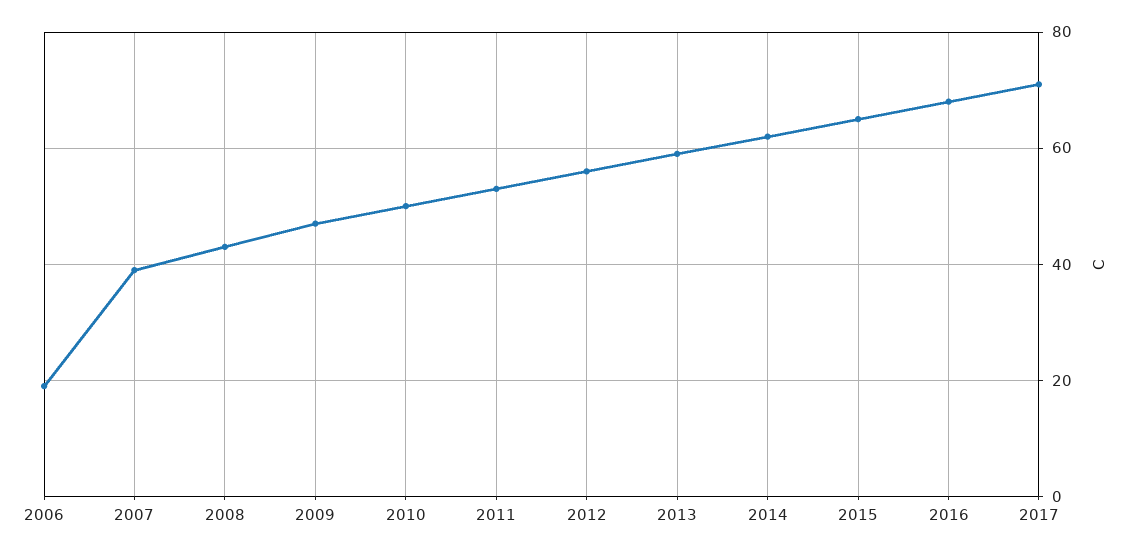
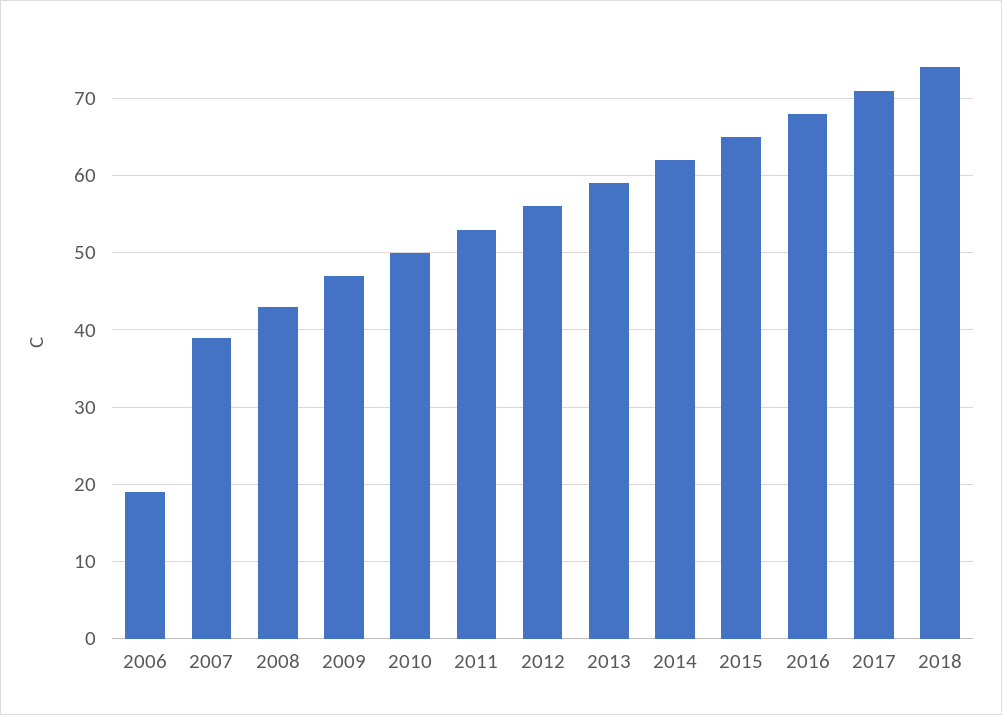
2018: none -> 74

